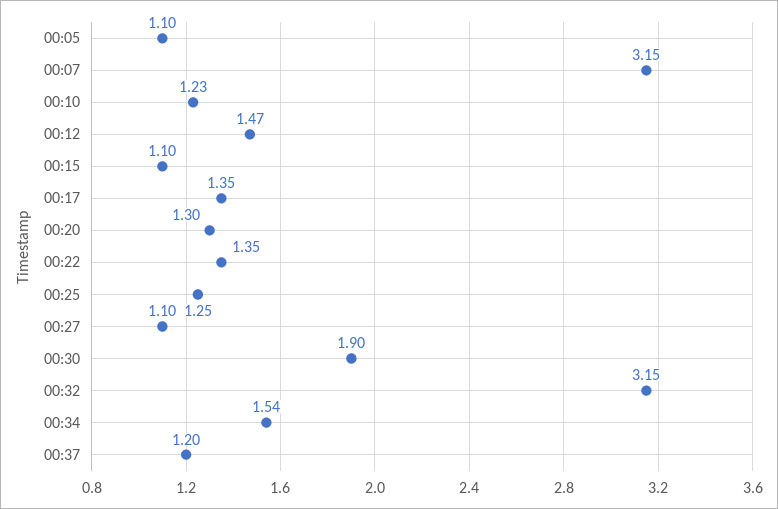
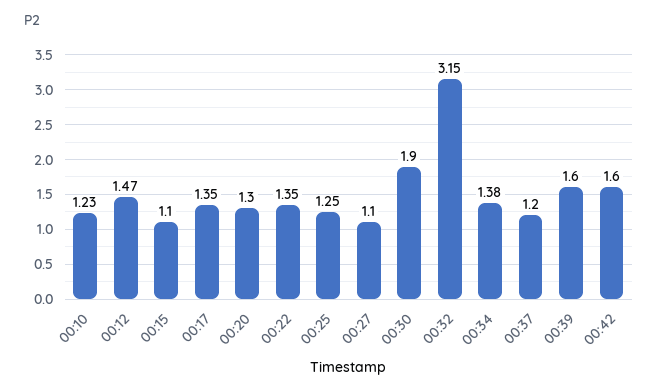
00:05: 1.1 -> none
00:07: 3.15 -> none
00:34: 1.54 -> 1.38
00:39: none -> 1.6
00:42: none -> 1.6

